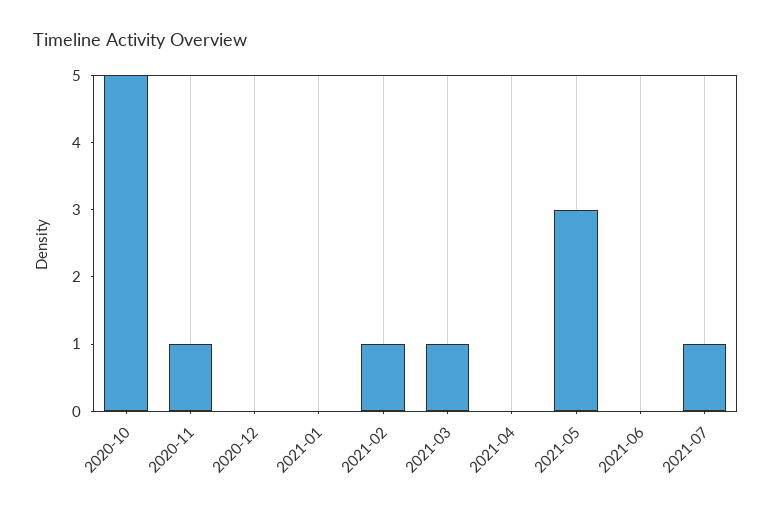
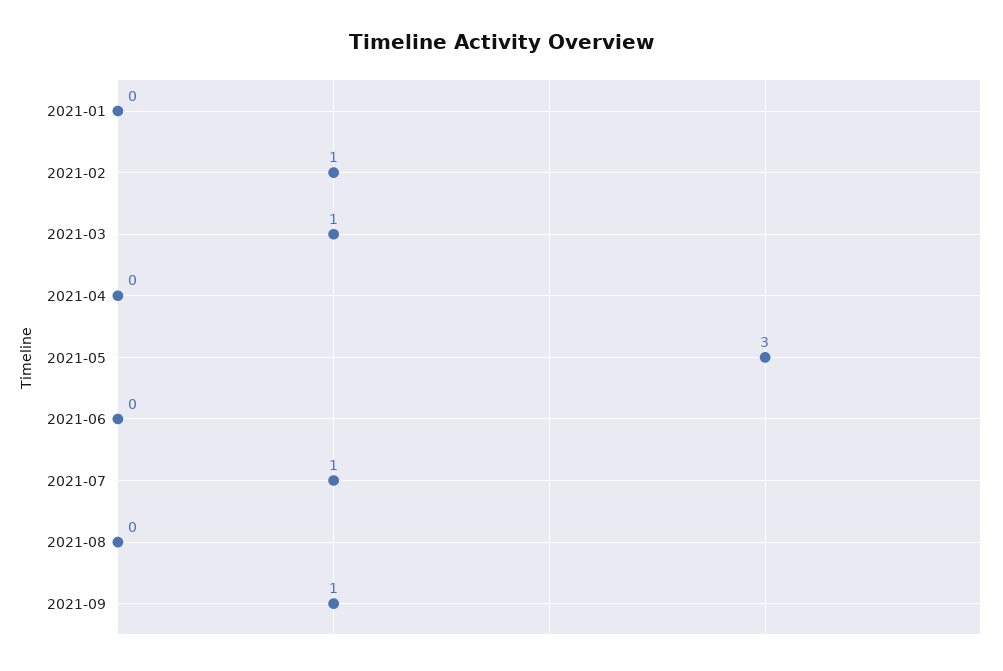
2020-10: 5 -> none
2020-11: 1 -> none
2020-12: 0 -> none
2021-08: none -> 0
2021-09: none -> 1

